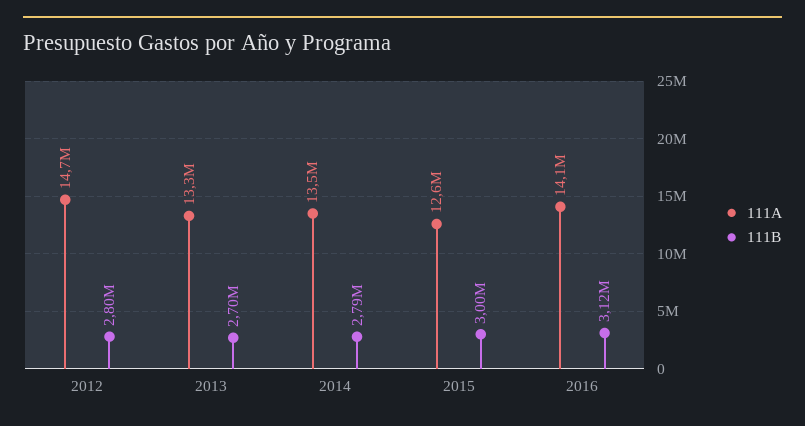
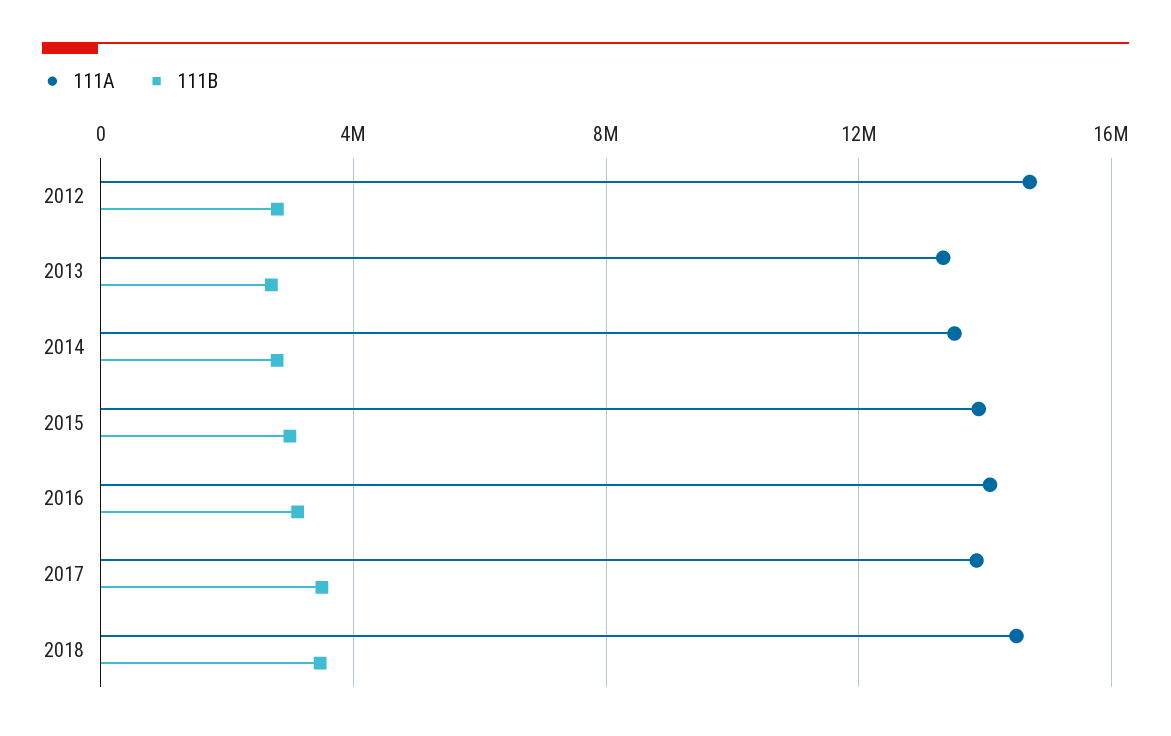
111A, 2015: 12600000 -> 14000000
111A, 2017: none -> 14000000
111B, 2017: none -> 3500000
111A, 2018: none -> 14500000
111B, 2018: none -> 3500000

